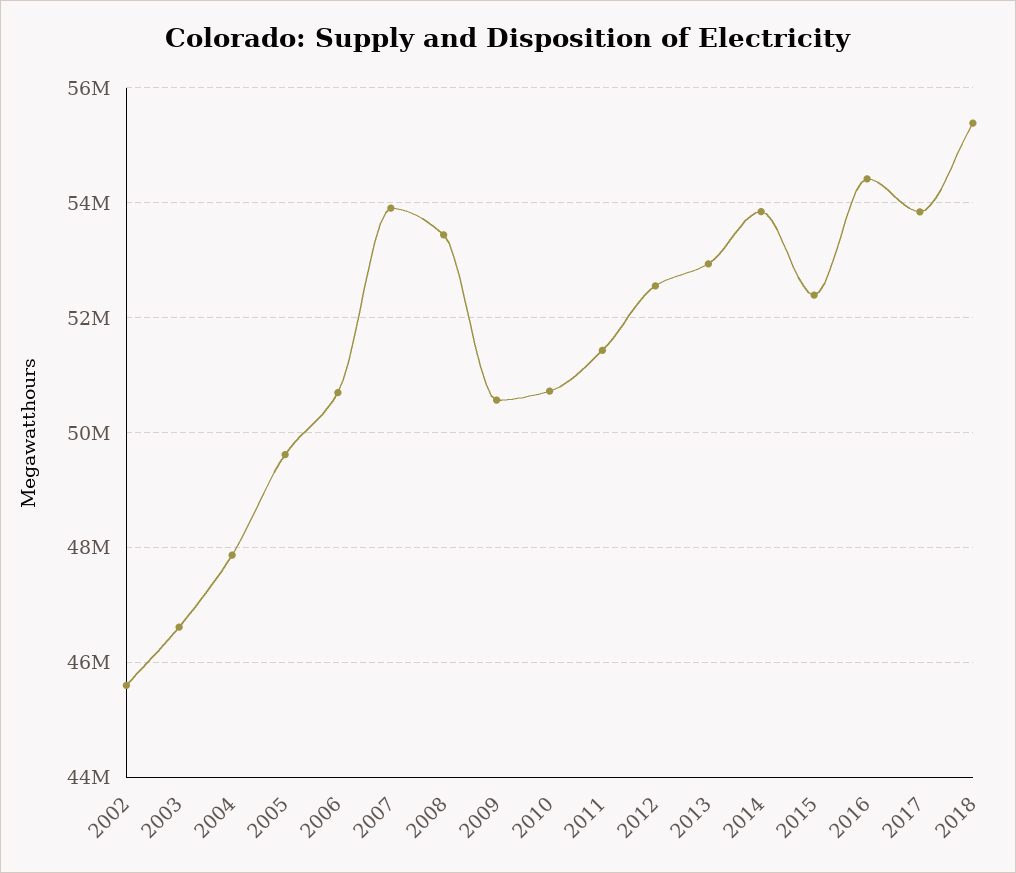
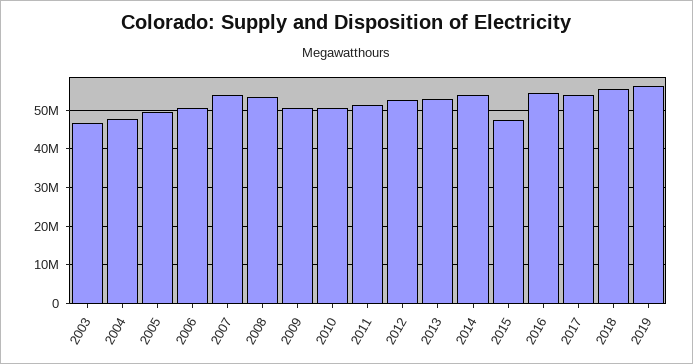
2002: 45600000 -> none
2015: 52400000 -> 48000000
2019: none -> 56000000

